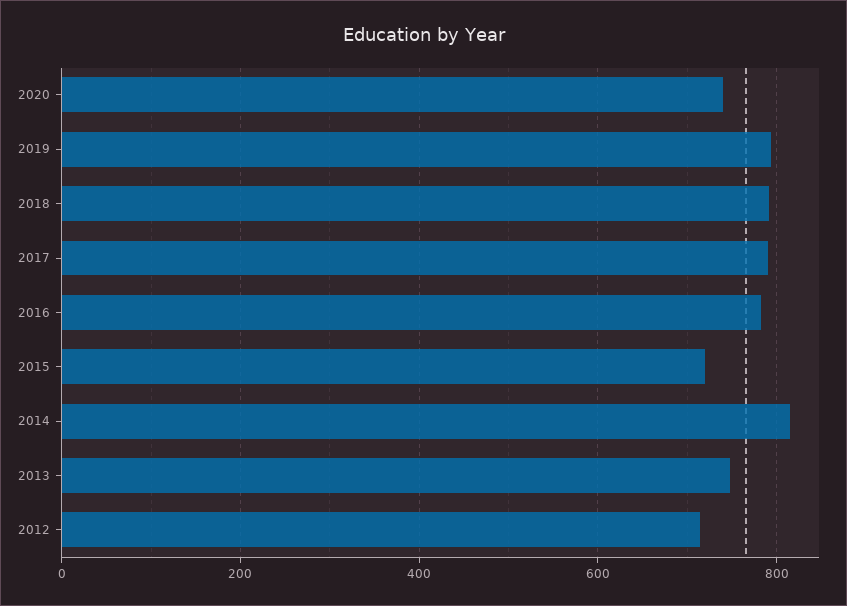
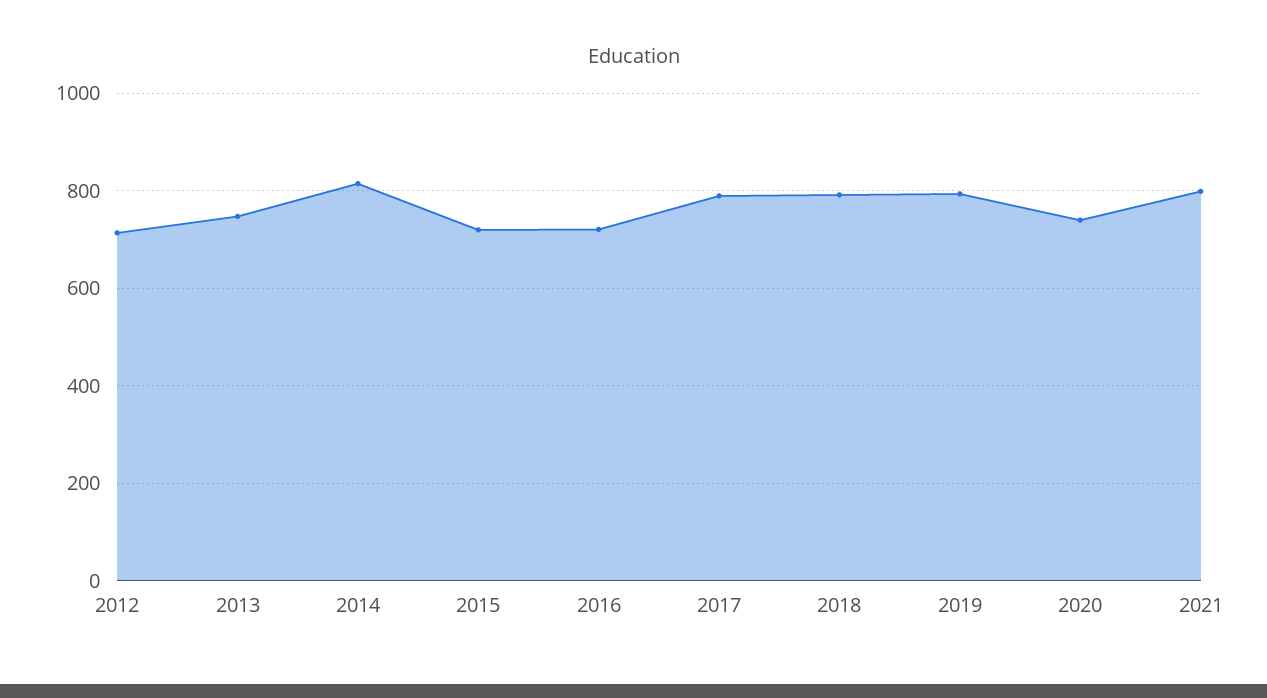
2016: 780 -> 720
2021: none -> 800

